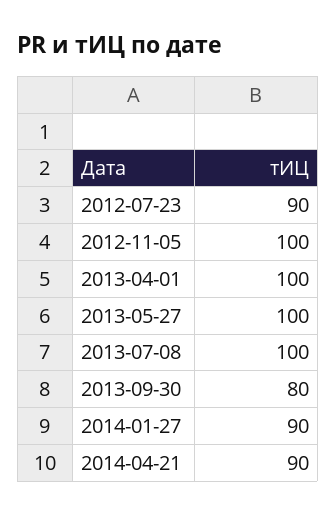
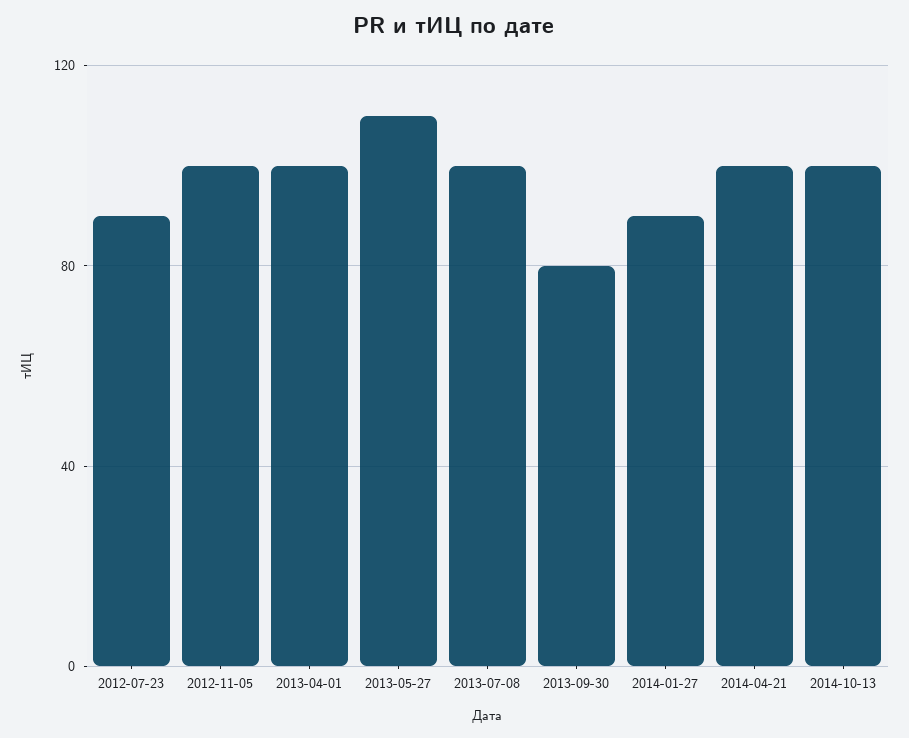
2013-05-27: 100 -> 110
2014-04-21: 90 -> 100
2014-10-13: none -> 100

